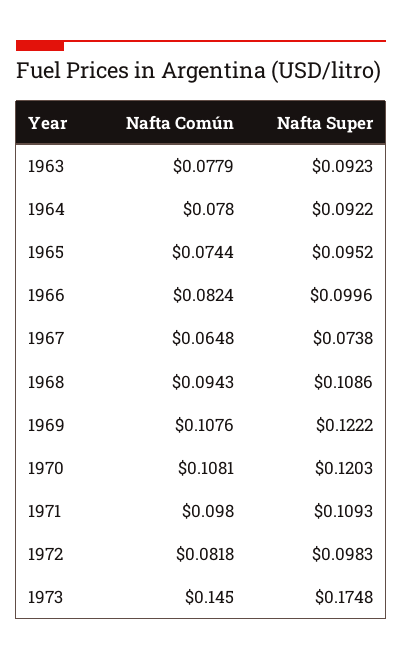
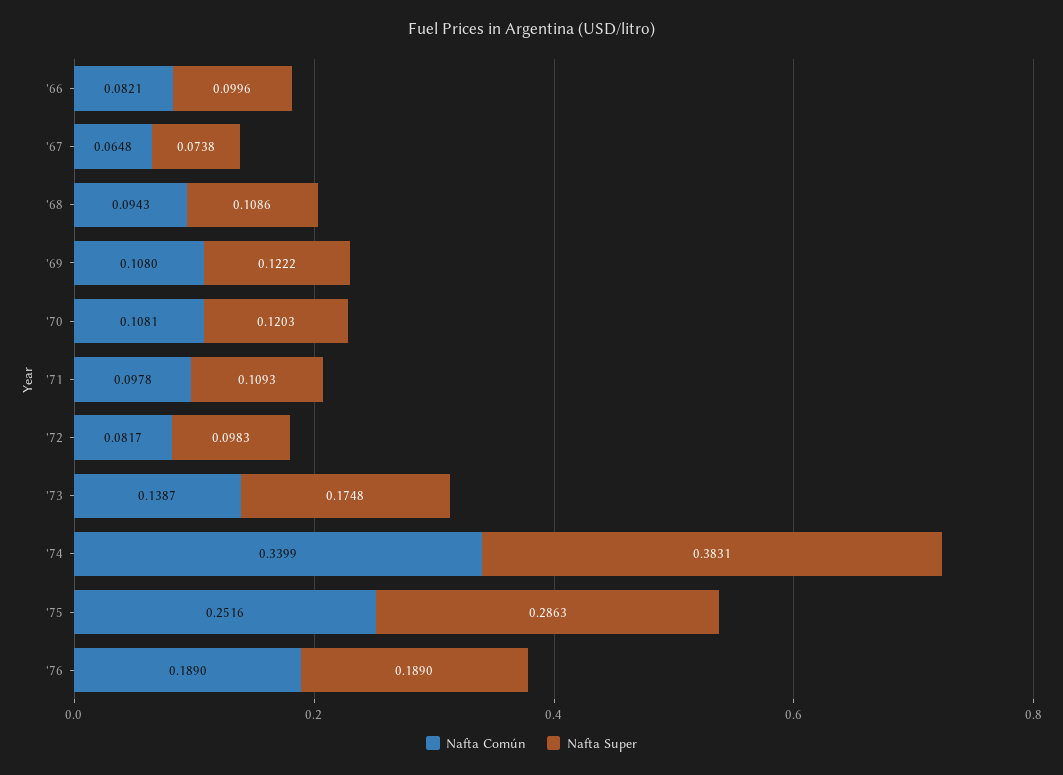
Nafta Común, 1963: 0.0779 -> none
Nafta Super, 1963: 0.0923 -> none
Nafta Común, 1964: 0.078 -> none
Nafta Super, 1964: 0.0922 -> none
Nafta Común, 1965: 0.0744 -> none
Nafta Super, 1965: 0.0952 -> none
Nafta Común, 1966: 0.0824 -> 0.0821
Nafta Común, 1969: 0.1076 -> 0.108
Nafta Común, 1971: 0.098 -> 0.0978
Nafta Común, 1972: 0.0818 -> 0.0817
Nafta Común, 1973: 0.145 -> 0.1387
Nafta Común, '74: none -> 0.3399
Nafta Super, '74: none -> 0.3831
Nafta Común, '75: none -> 0.2516
Nafta Super, '75: none -> 0.2863
Nafta Común, '76: none -> 0.189
Nafta Super, '76: none -> 0.189

